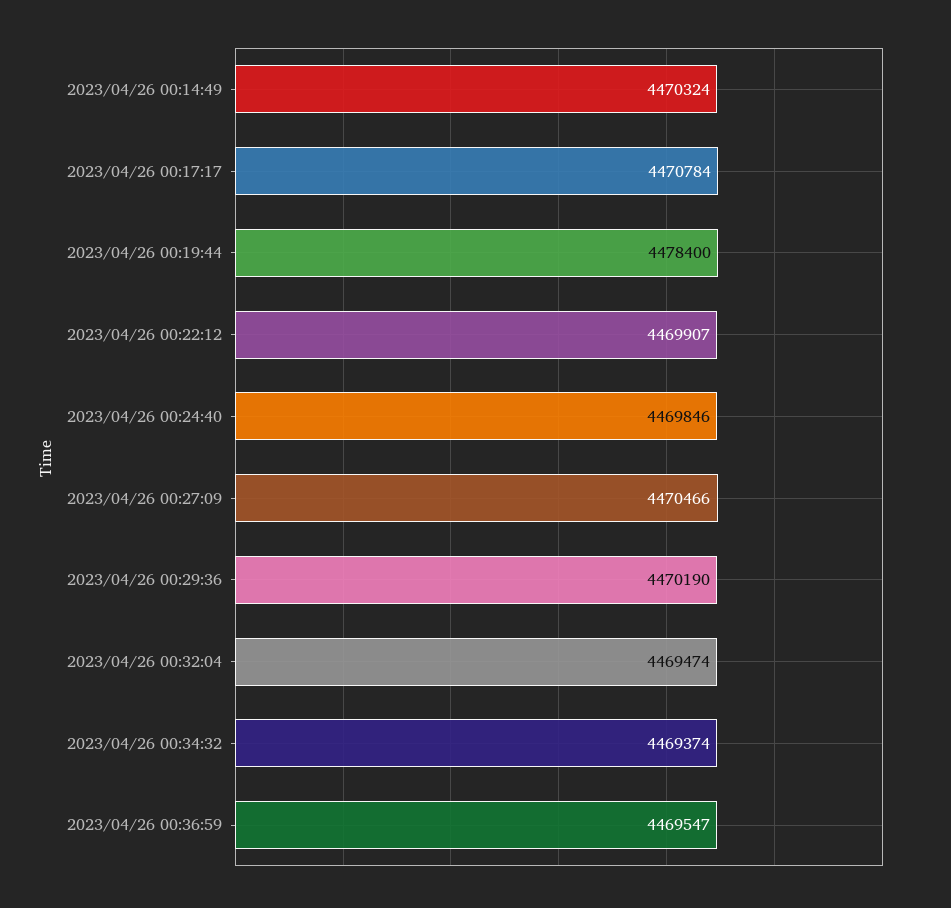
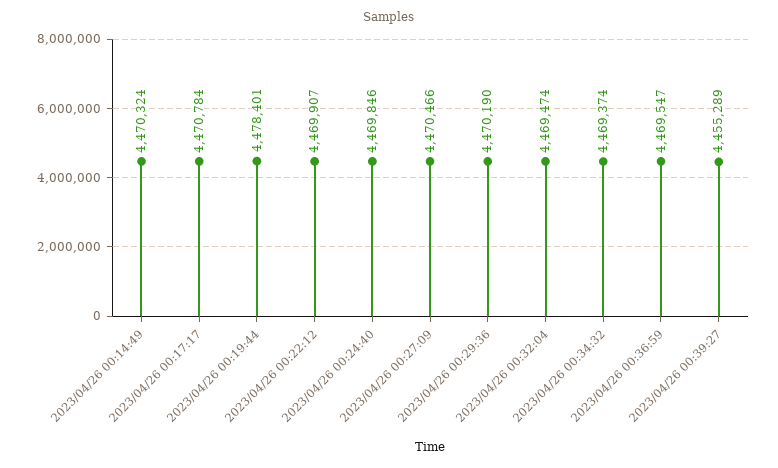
2023/04/26 00:19:44: 4478400 -> 4478401
2023/04/26 00:39:27: none -> 4455289

